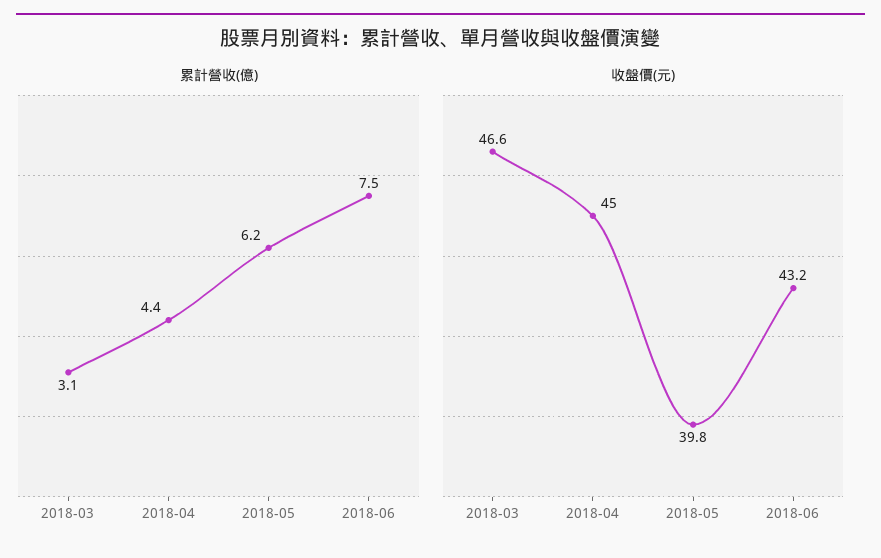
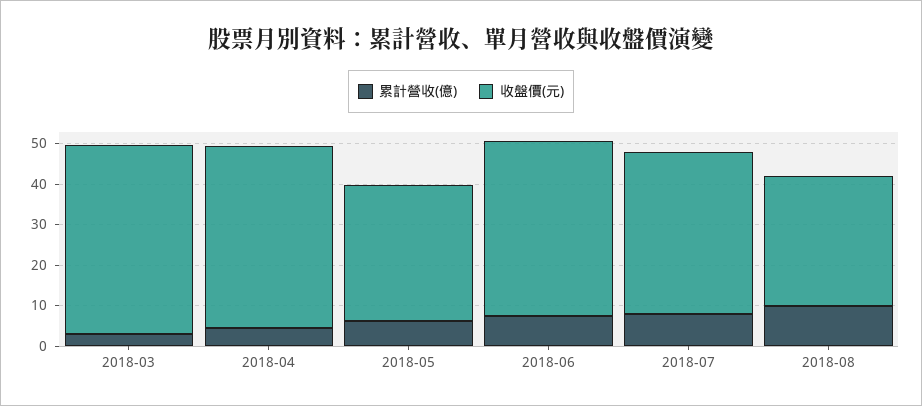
收盤價(元), 2018-05: 39.8 -> 34
累計營收(億), 2018-07: none -> 8
收盤價(元), 2018-07: none -> 40
累計營收(億), 2018-08: none -> 10
收盤價(元), 2018-08: none -> 32

